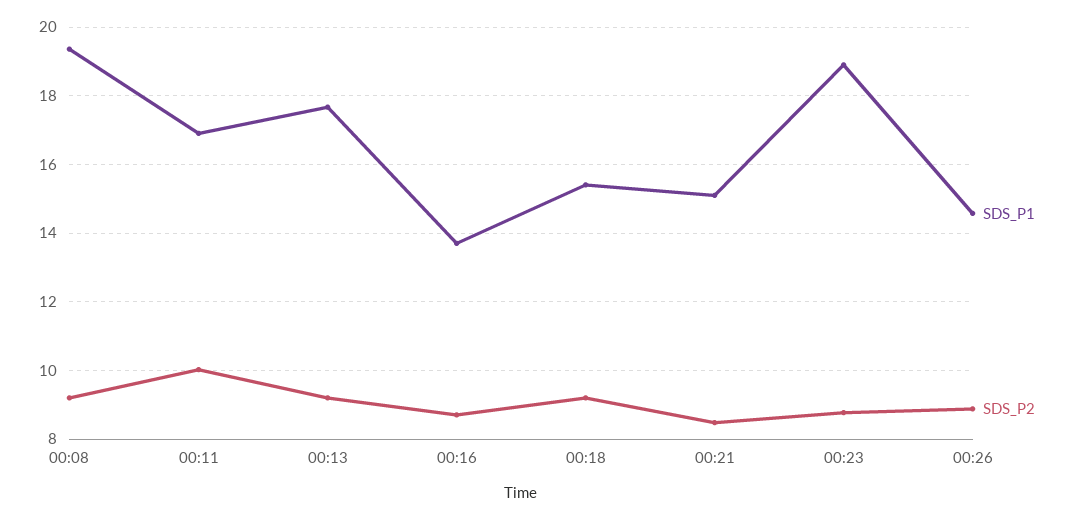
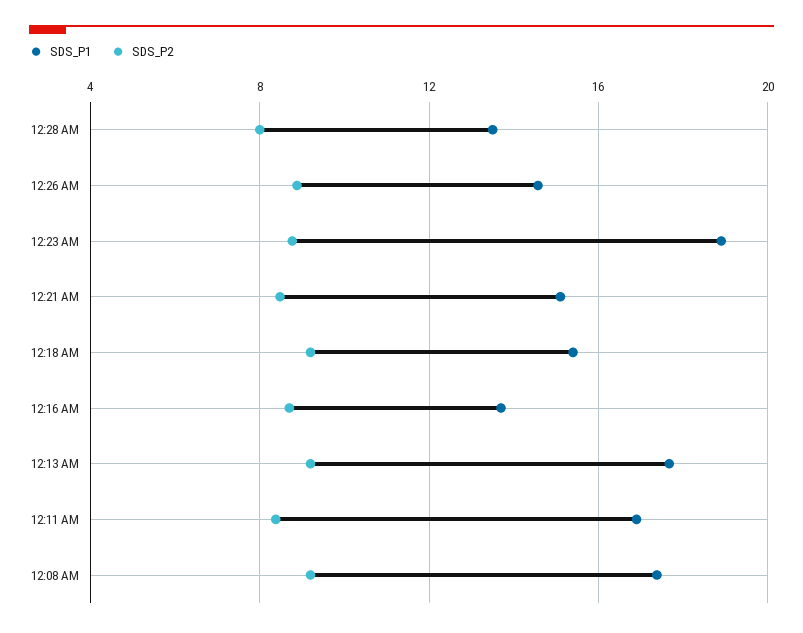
SDS_P1, 00:08: 19.4 -> 17.5
SDS_P2, 00:11: 10 -> 8.5
SDS_P1, 12:28 AM: none -> 13.5
SDS_P2, 12:28 AM: none -> 8

